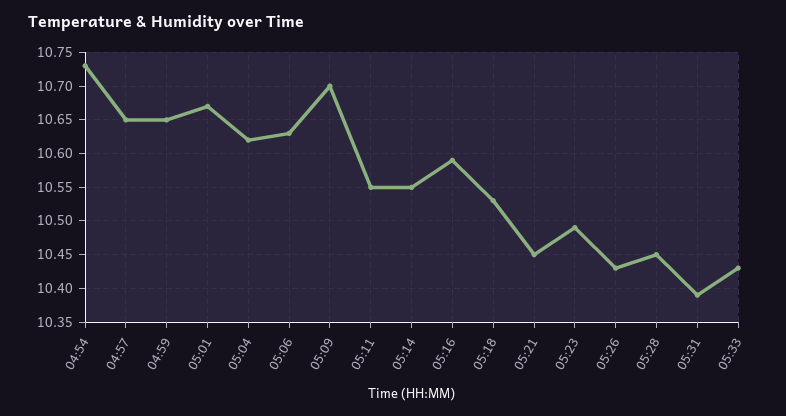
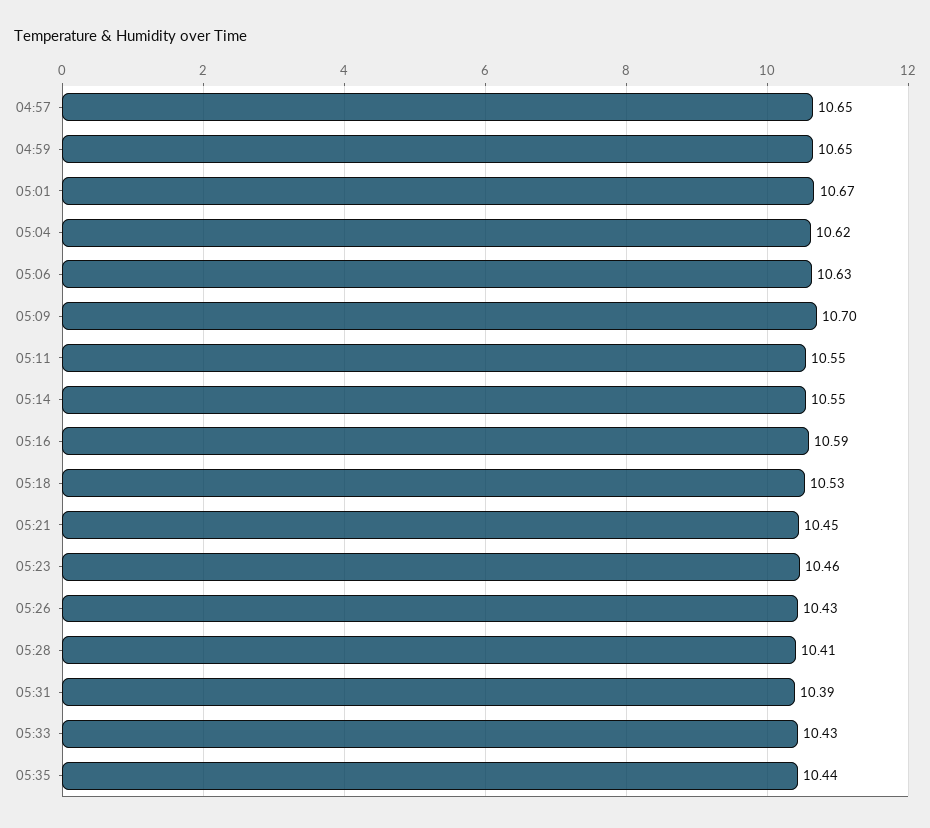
04:54: 10.73 -> none
05:23: 10.49 -> 10.46
05:28: 10.45 -> 10.41
05:35: none -> 10.44

